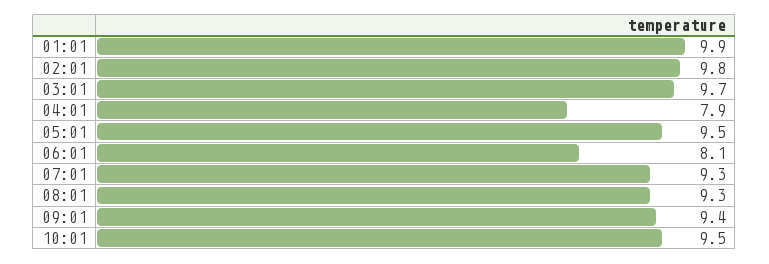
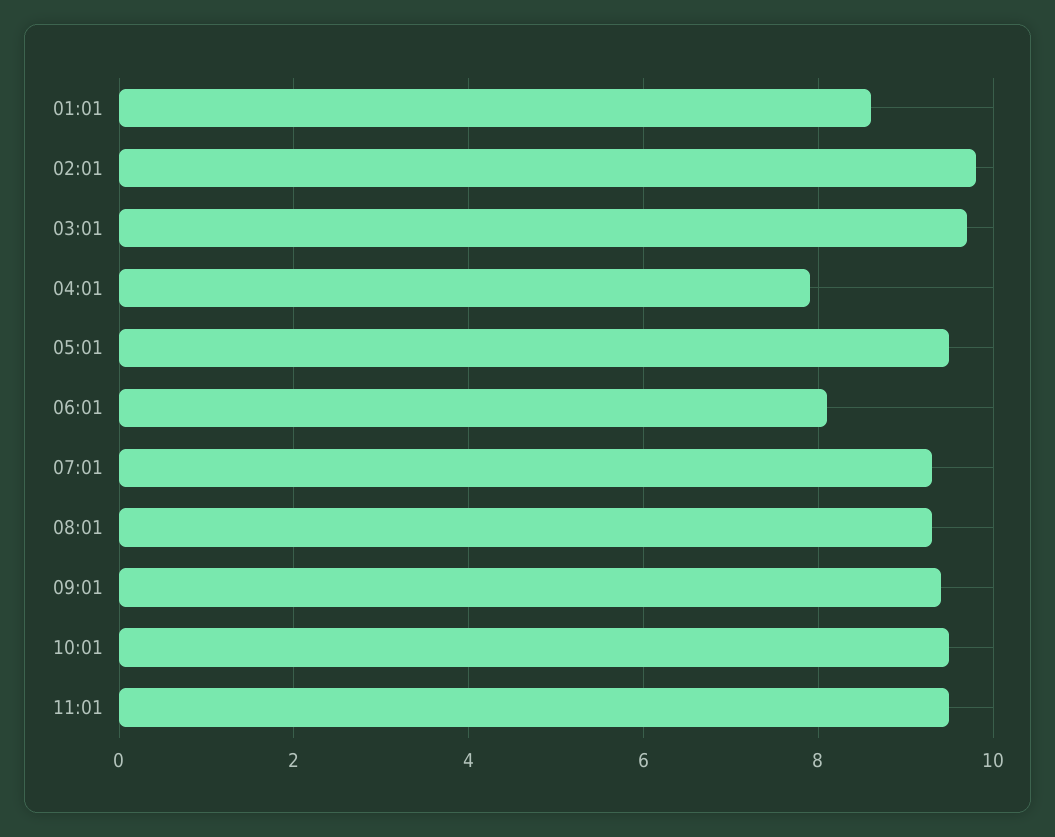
01:01: 9.9 -> 8.5
11:01: none -> 9.5

